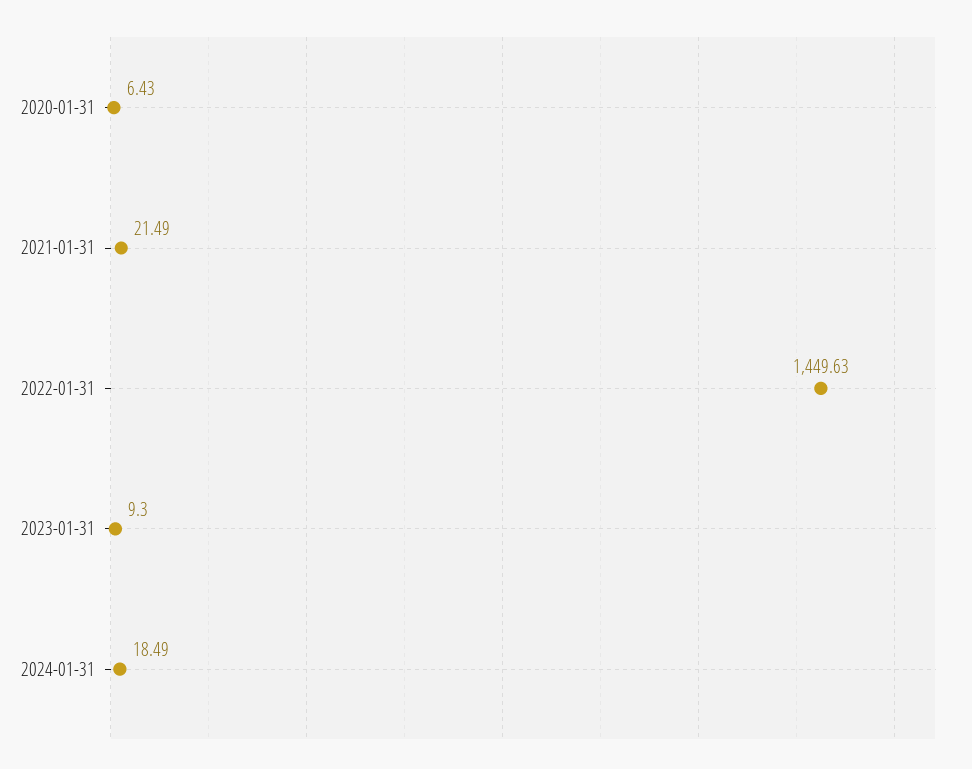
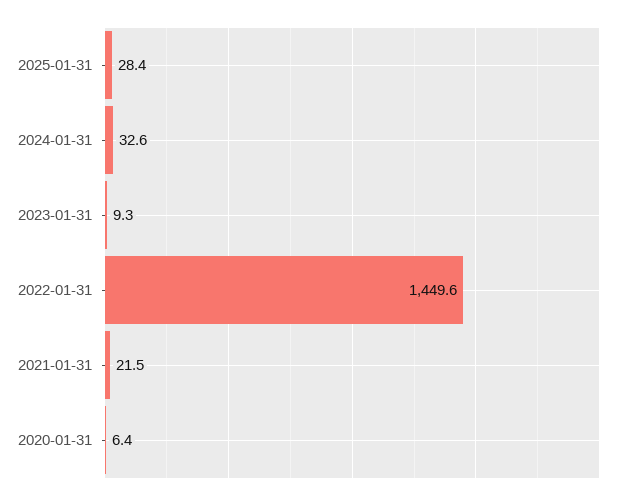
2024-01-31: 18.49 -> 32.6
2025-01-31: none -> 28.4

